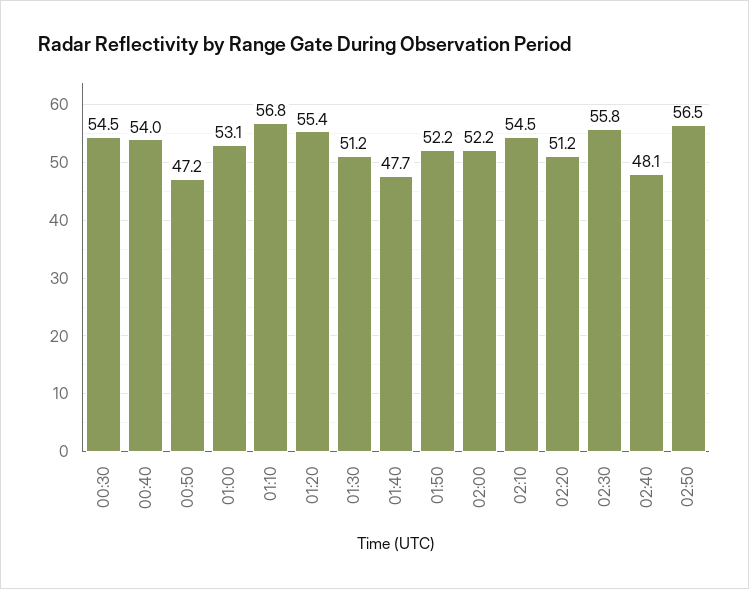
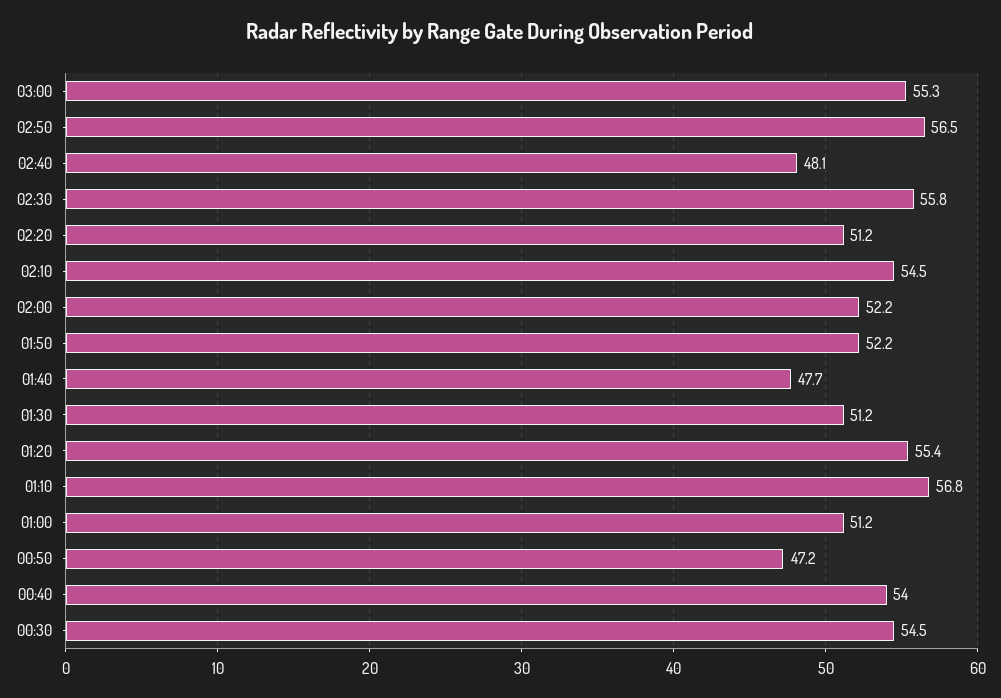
01:00: 53.1 -> 51.2
03:00: none -> 55.3

